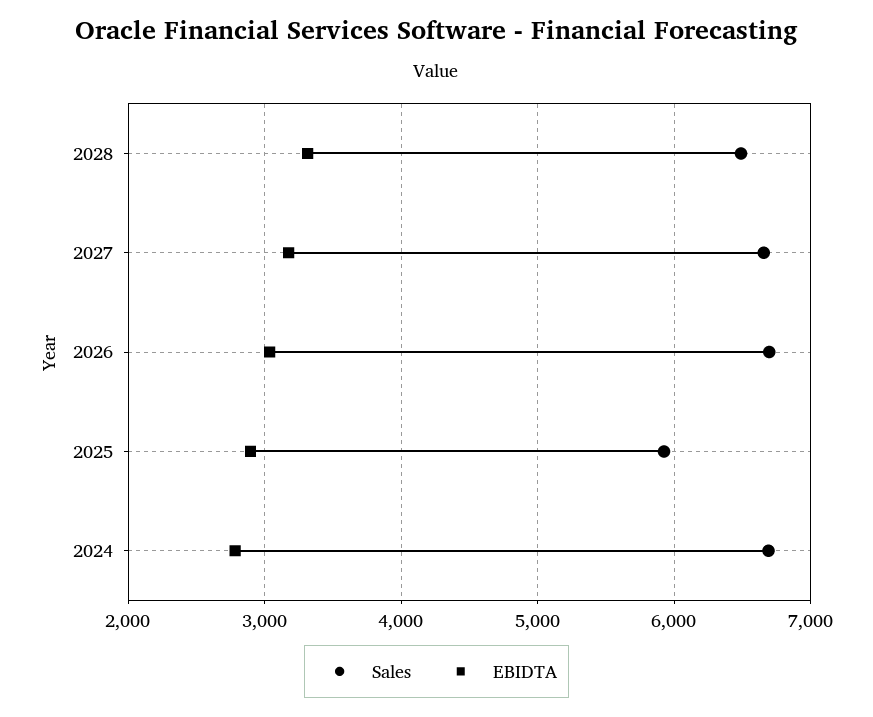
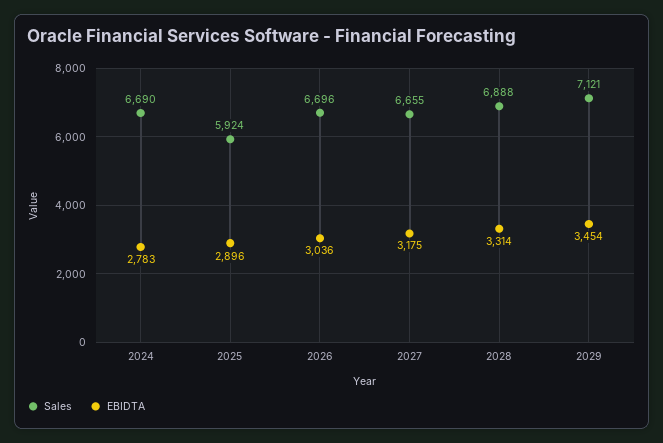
Sales, 2028: 6500 -> 6888
Sales, 2029: none -> 7121
EBIDTA, 2029: none -> 3454

